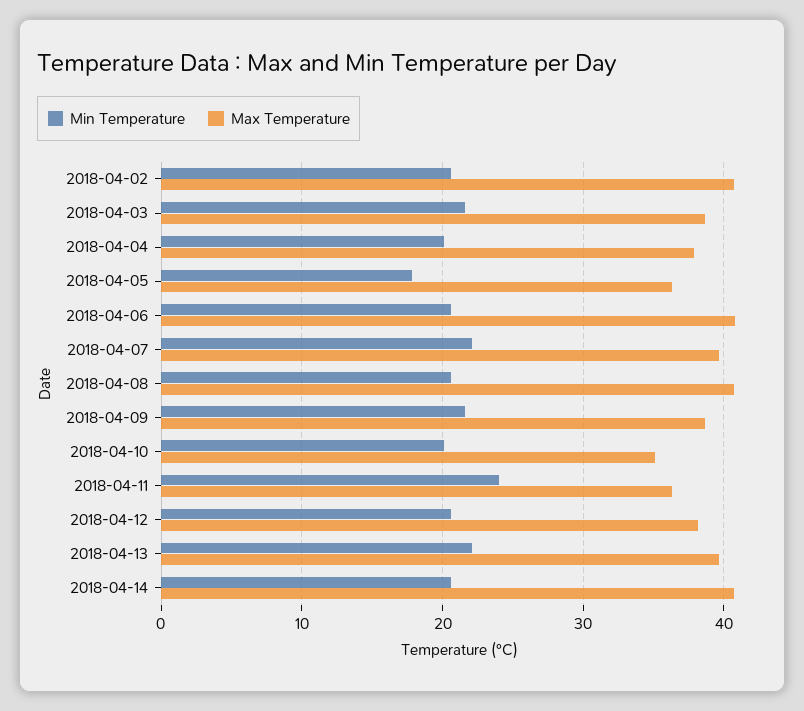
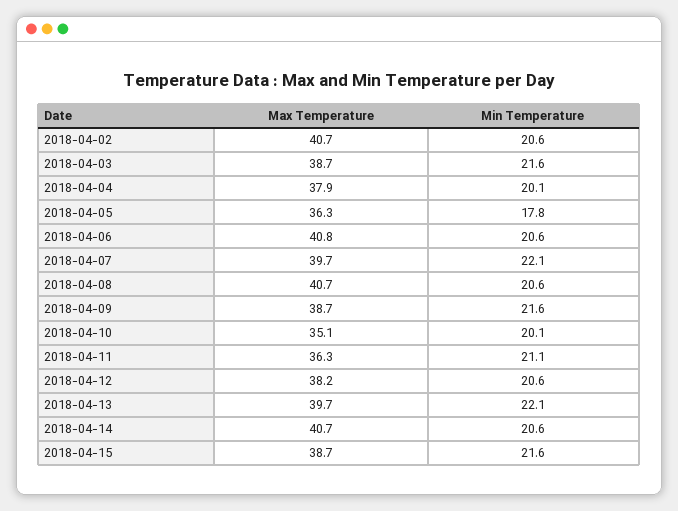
Min Temperature, 2018-04-11: 24 -> 21.1
Max Temperature, 2018-04-15: none -> 38.7
Min Temperature, 2018-04-15: none -> 21.6

